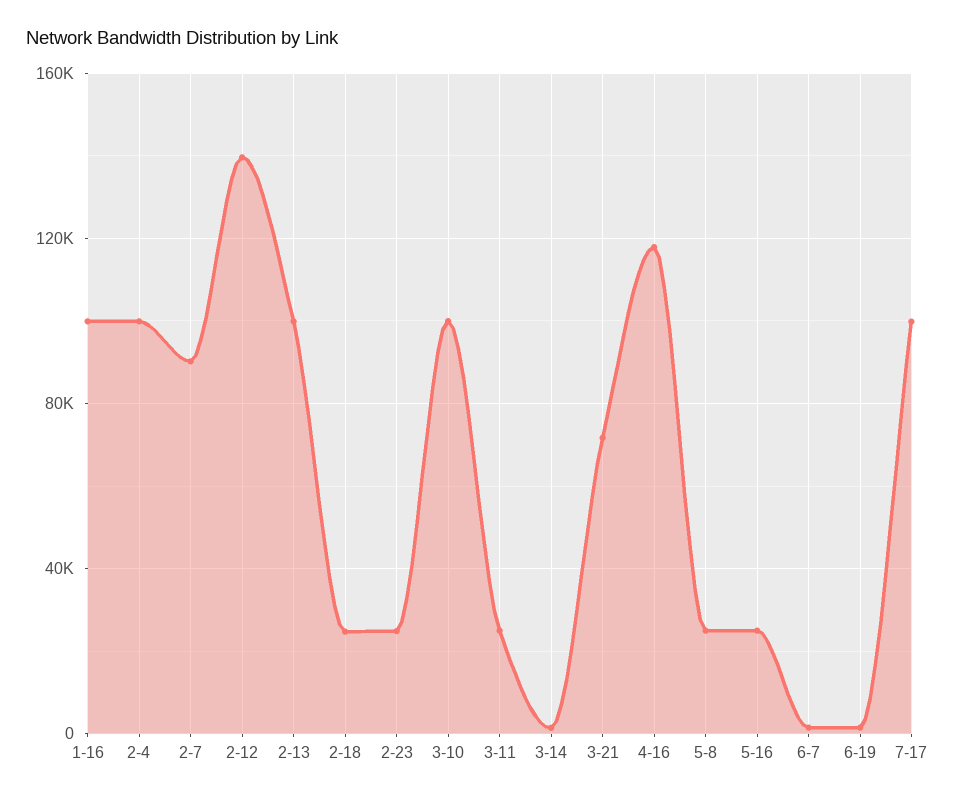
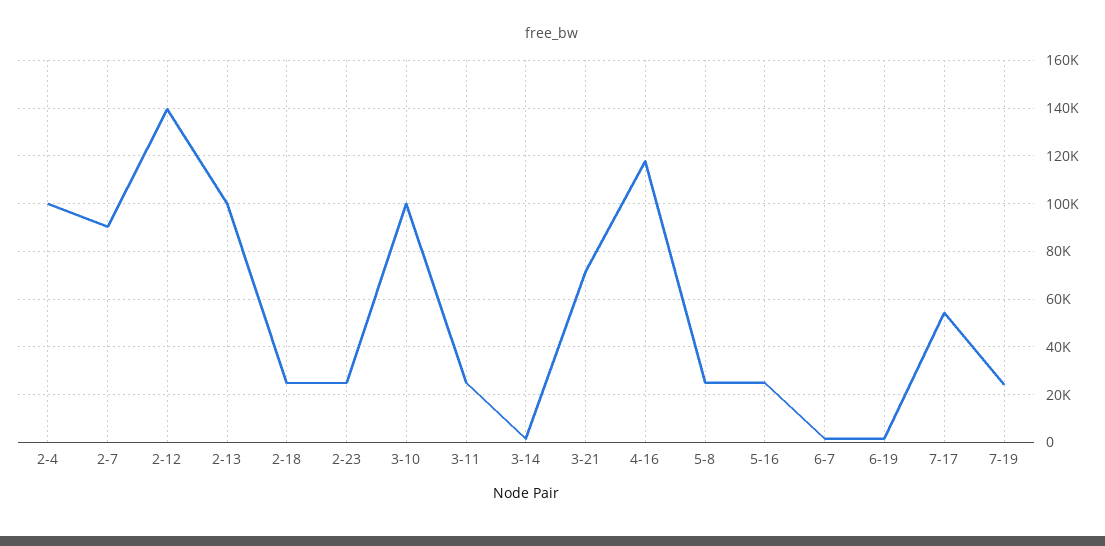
1-16: 100000 -> none
7-17: 100000 -> 55000
7-19: none -> 25000

